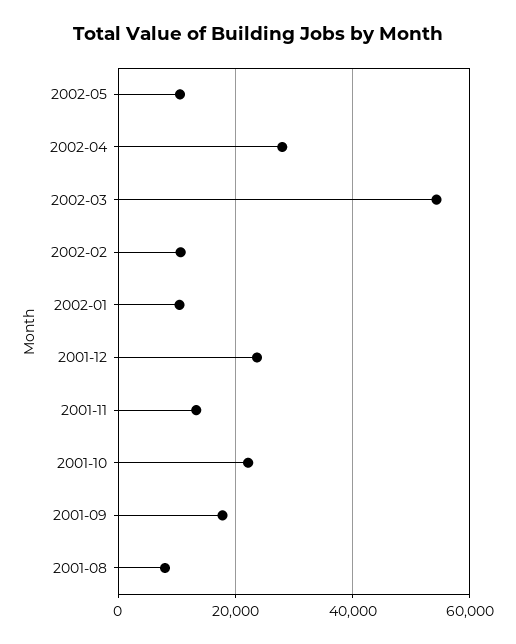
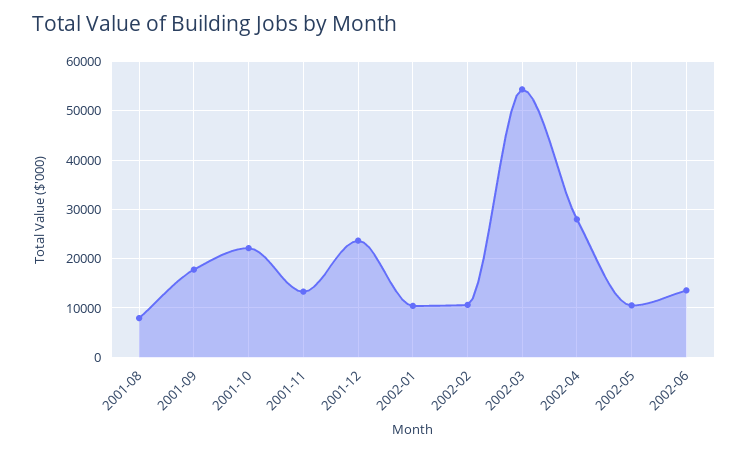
2002-06: none -> 14000

